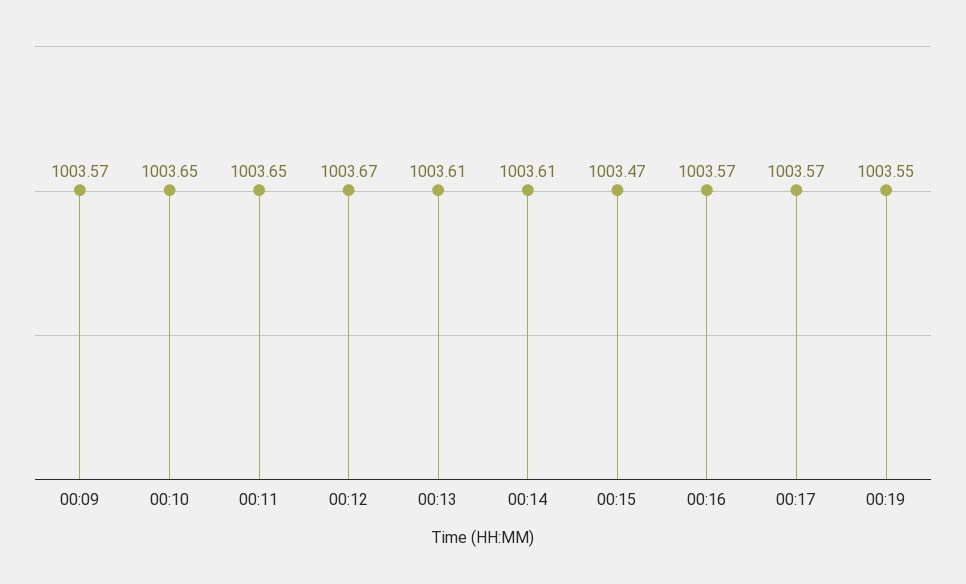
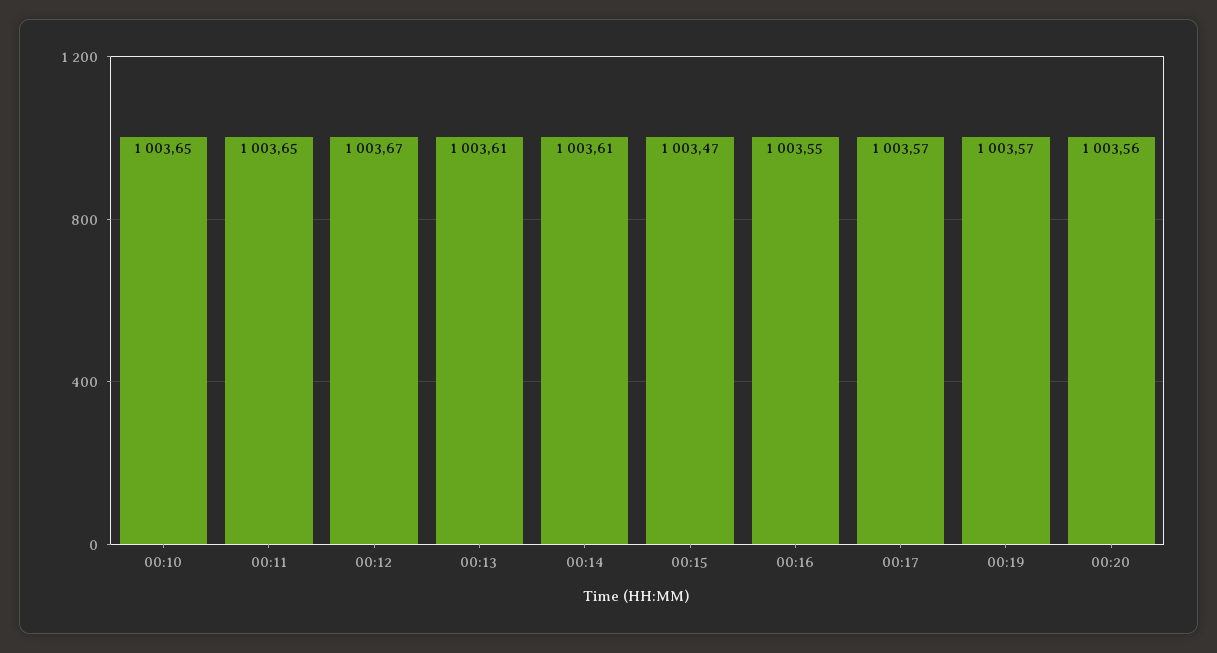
00:09: 1003.57 -> none
00:16: 1003.57 -> 1003.55
00:19: 1003.55 -> 1003.57
00:20: none -> 1003.56

